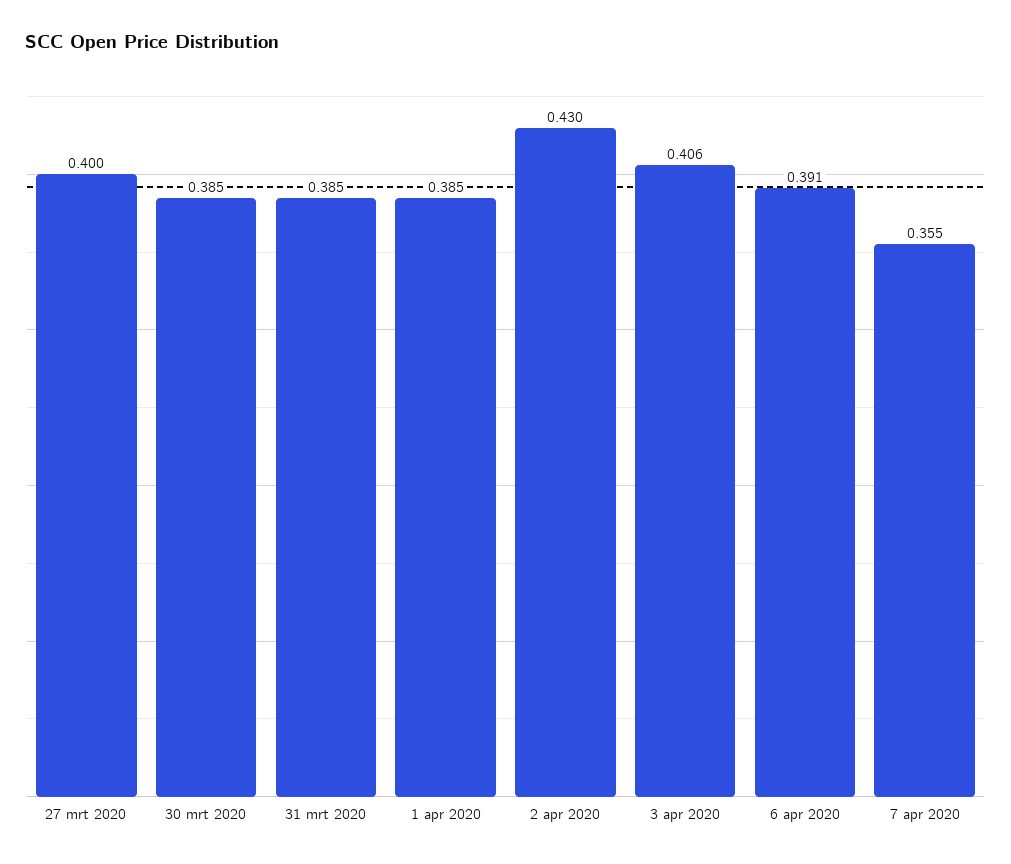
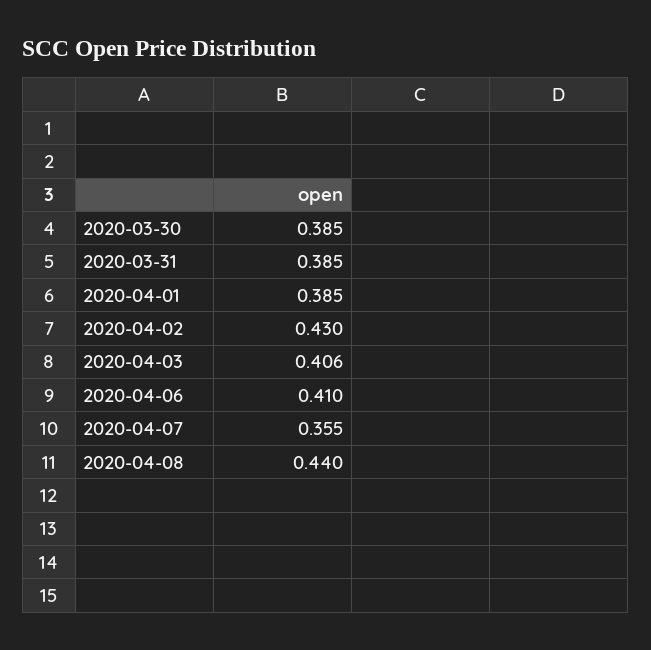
27 mrt 2020: 0.4 -> none
6 apr 2020: 0.391 -> 0.41
2020-04-08: none -> 0.44

